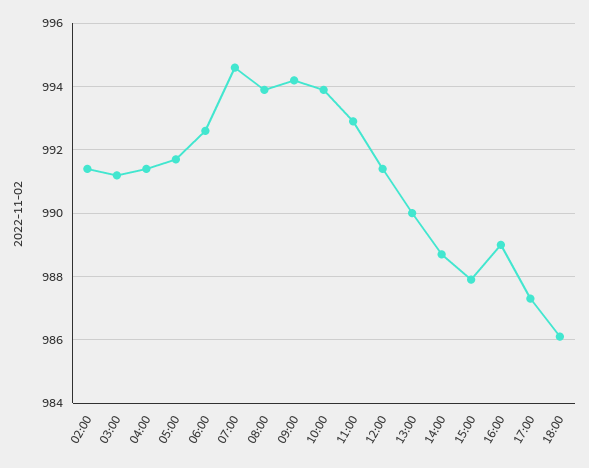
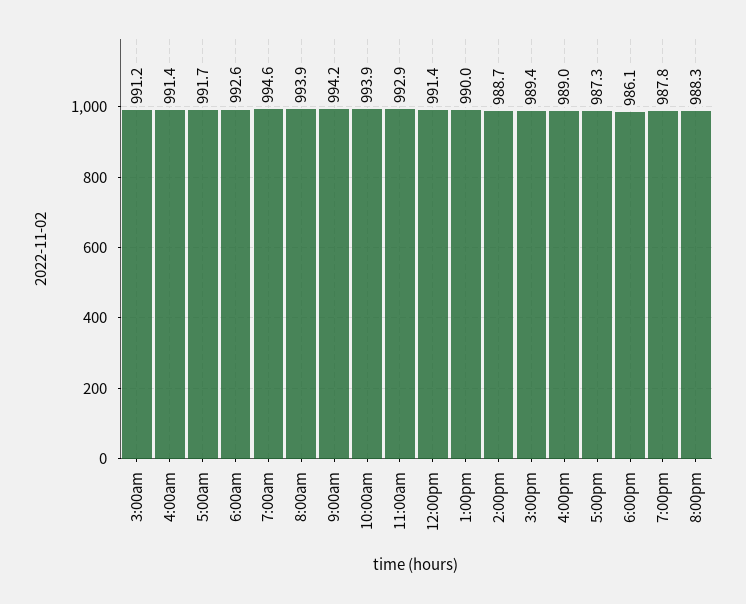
02:00: 991.5 -> none
15:00: 988 -> 989.4
7:00pm: none -> 987.8
8:00pm: none -> 988.3

